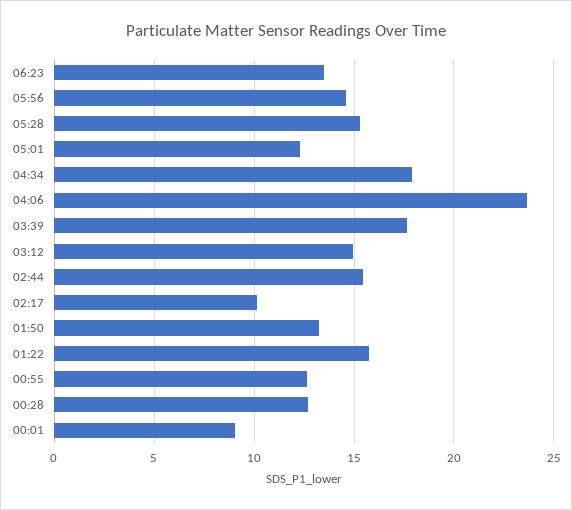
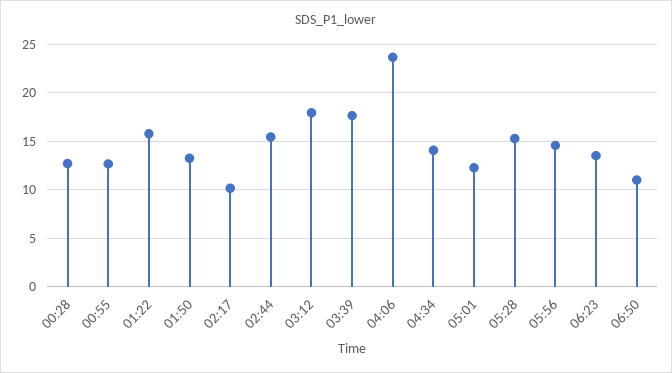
04:34: 18 -> 14
03:12: 15 -> 18
00:01: 9 -> none
06:50: none -> 11

